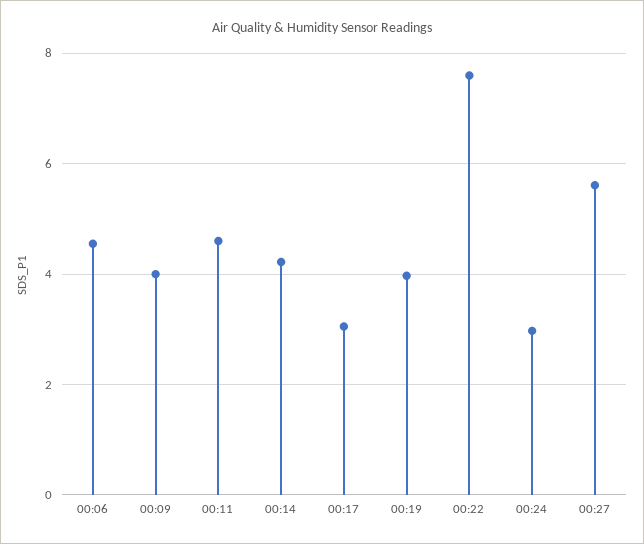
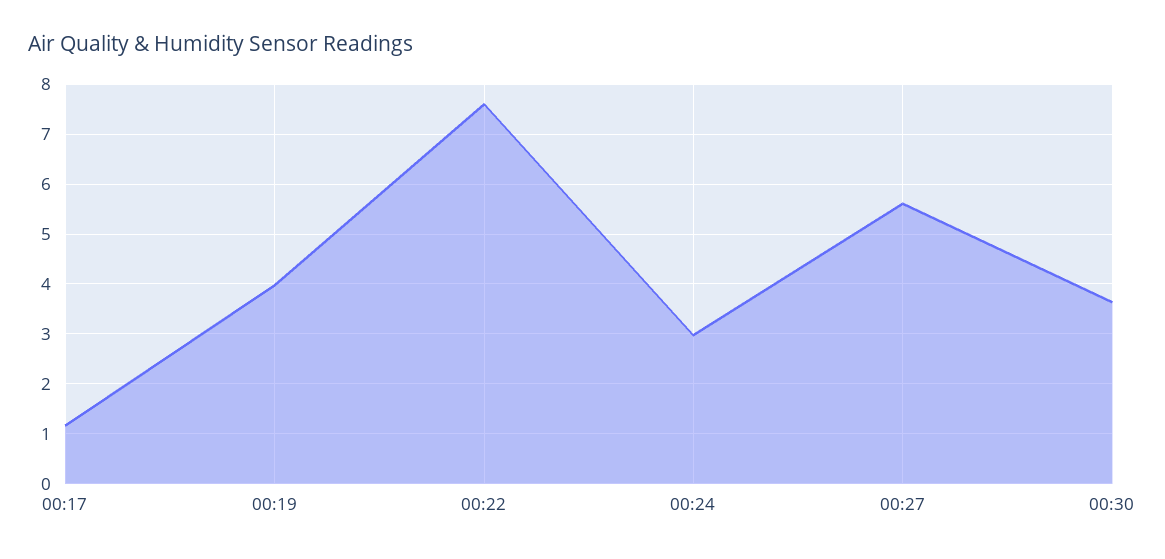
00:06: 4.6 -> none
00:09: 4 -> none
00:11: 4.6 -> none
00:14: 4.2 -> none
00:17: 3 -> 1.2
00:30: none -> 3.6

